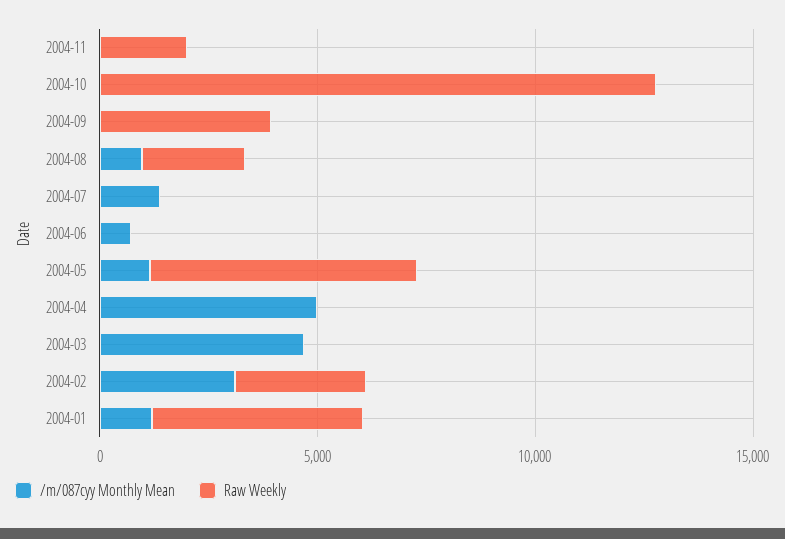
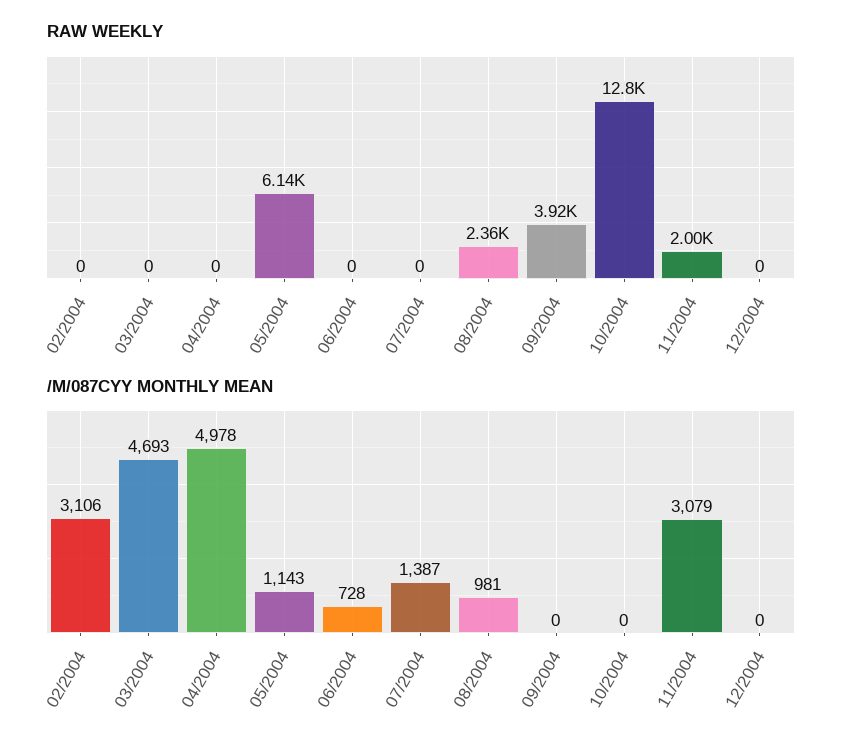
/m/087cyy Monthly Mean, 2004-11: 0 -> 3079
Raw Weekly, 2004-02: 3000 -> 0
/m/087cyy Monthly Mean, 2004-01: 1000 -> none
Raw Weekly, 2004-01: 5000 -> none
Raw Weekly, 12/2004: none -> 0
/m/087cyy Monthly Mean, 12/2004: none -> 0

